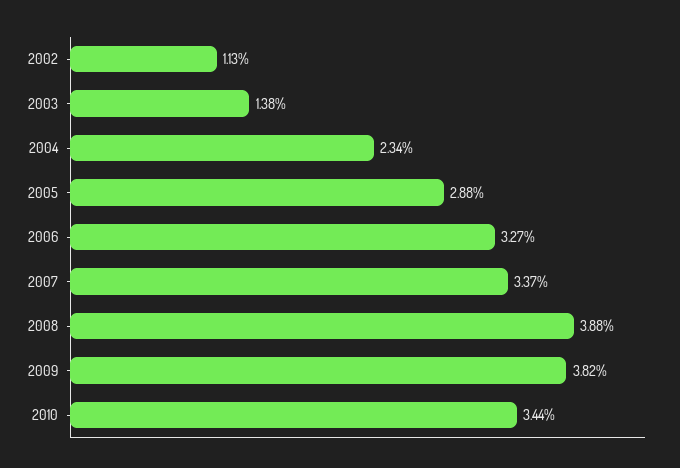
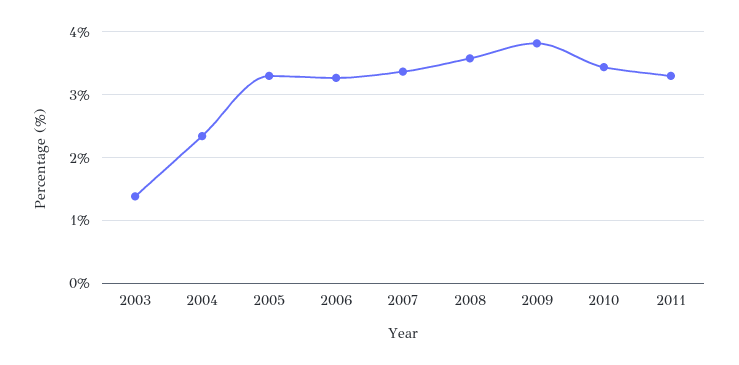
2002: 1.13 -> none
2005: 2.88 -> 3.3
2008: 3.88 -> 3.6
2011: none -> 3.3

